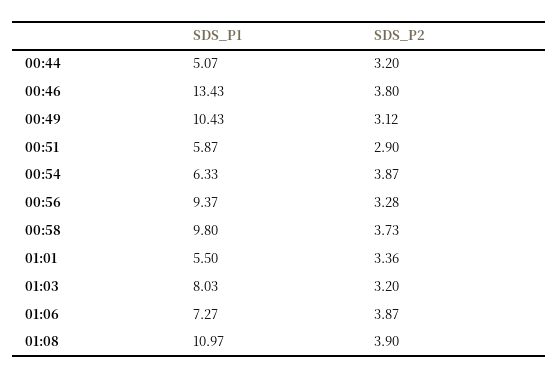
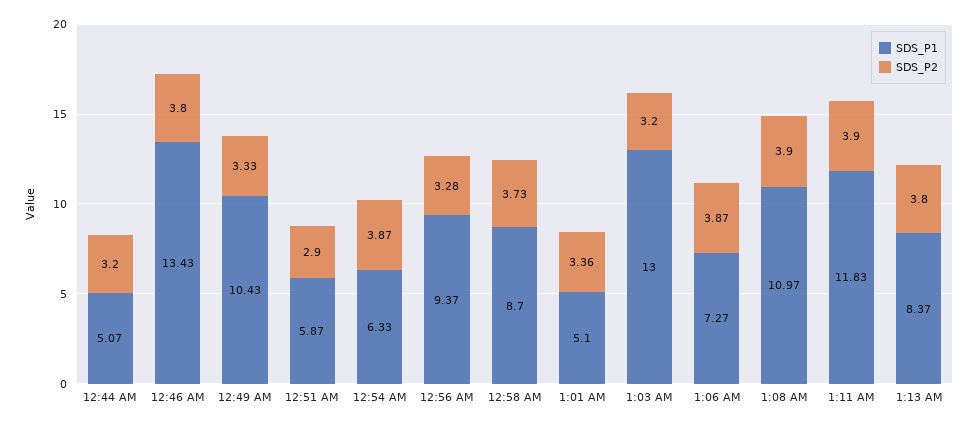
SDS_P2, 00:49: 3.12 -> 3.33
SDS_P1, 00:58: 9.8 -> 8.7
SDS_P1, 01:01: 5.5 -> 5.1
SDS_P1, 01:03: 8.03 -> 13
SDS_P1, 1:11 AM: none -> 11.83
SDS_P2, 1:11 AM: none -> 3.9
SDS_P1, 1:13 AM: none -> 8.37
SDS_P2, 1:13 AM: none -> 3.8

